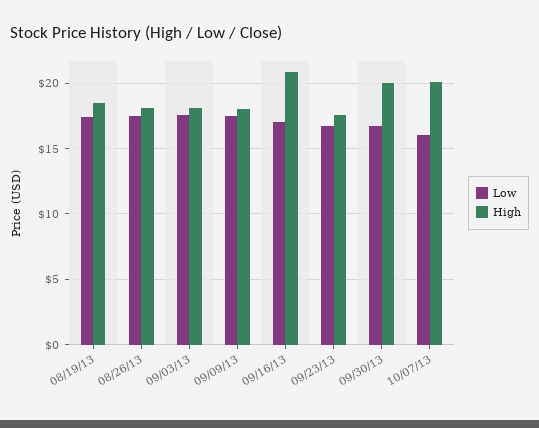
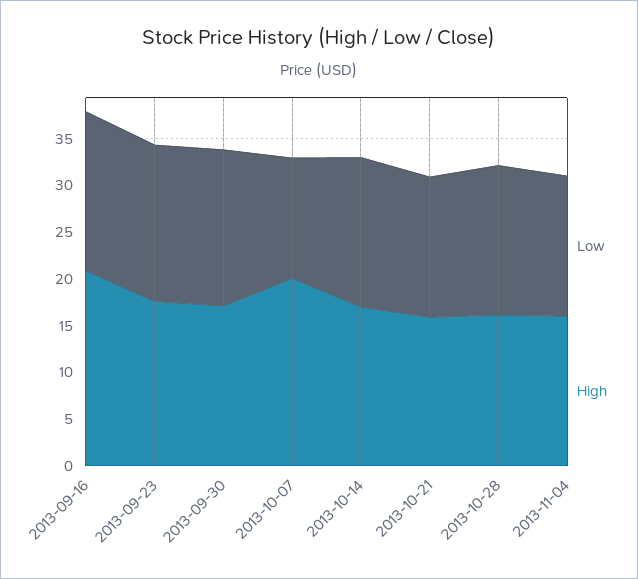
Low, 08/19/13: 17.5 -> none
High, 08/19/13: 18.5 -> none
Low, 08/26/13: 17.5 -> none
High, 08/26/13: 18 -> none
Low, 09/03/13: 17.5 -> none
High, 09/03/13: 18 -> none
Low, 09/09/13: 17.5 -> none
High, 09/09/13: 18 -> none
High, 09/30/13: 20 -> 17
Low, 10/07/13: 16 -> 13
Low, 2013-10-14: none -> 16
High, 2013-10-14: none -> 17
Low, 2013-10-21: none -> 15
High, 2013-10-21: none -> 16
Low, 2013-10-28: none -> 16
High, 2013-10-28: none -> 16
Low, 2013-11-04: none -> 15
High, 2013-11-04: none -> 16

